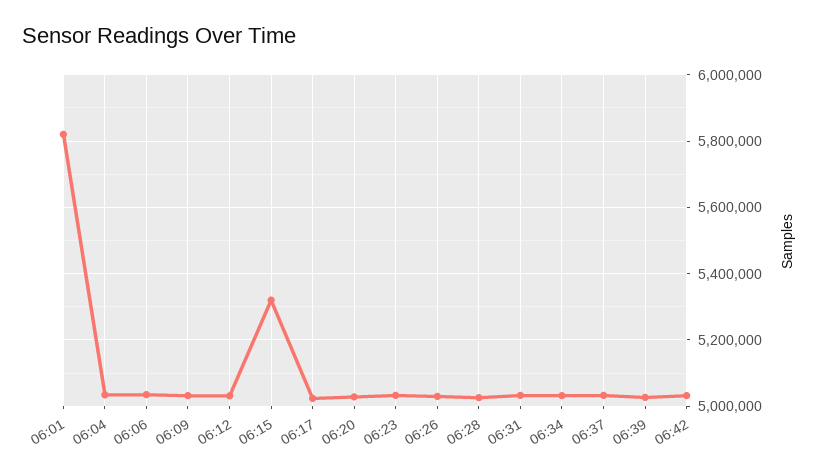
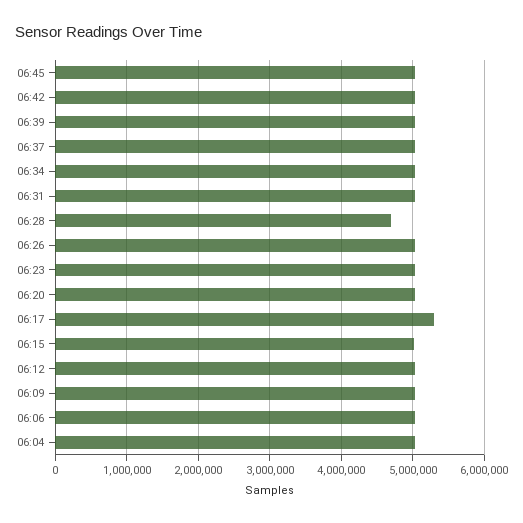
06:01: 5820000 -> none
06:15: 5320000 -> 5000000
06:17: 5020000 -> 5300000
06:28: 5020000 -> 4700000
06:45: none -> 5000000

